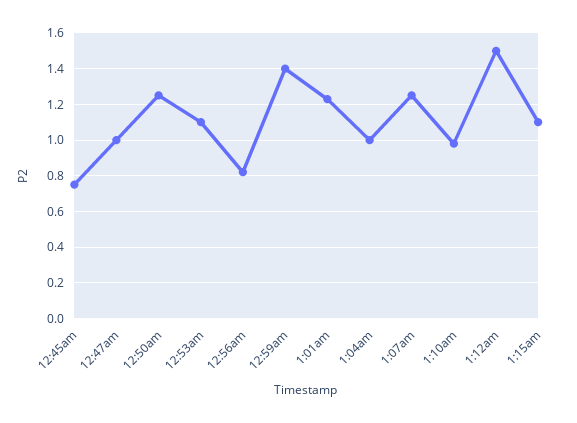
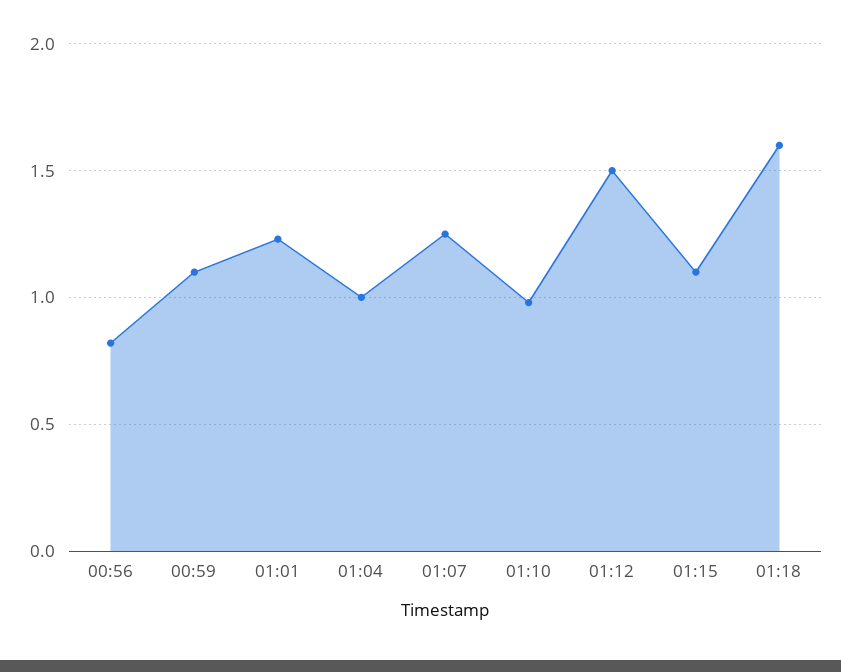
12:45am: 0.75 -> none
12:47am: 1 -> none
12:50am: 1.25 -> none
12:53am: 1.1 -> none
12:59am: 1.4 -> 1.1
01:18: none -> 1.6

